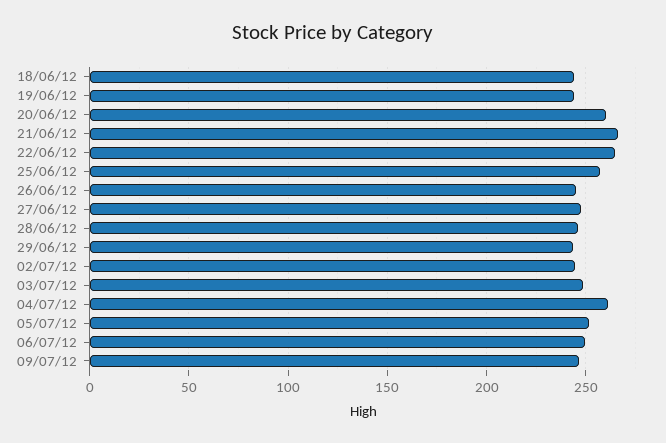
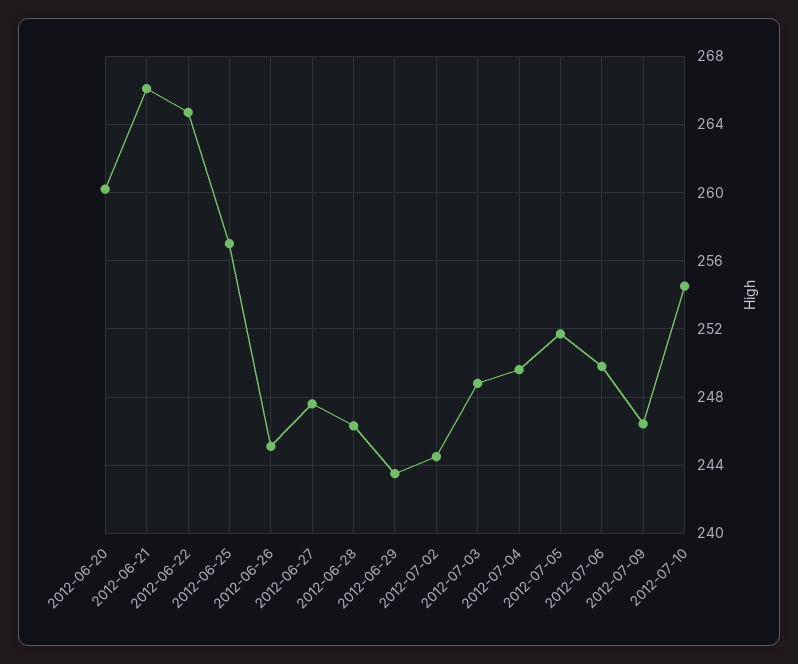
18/06/12: 245 -> none
19/06/12: 245 -> none
04/07/12: 260 -> 249.5
2012-07-10: none -> 254.5

